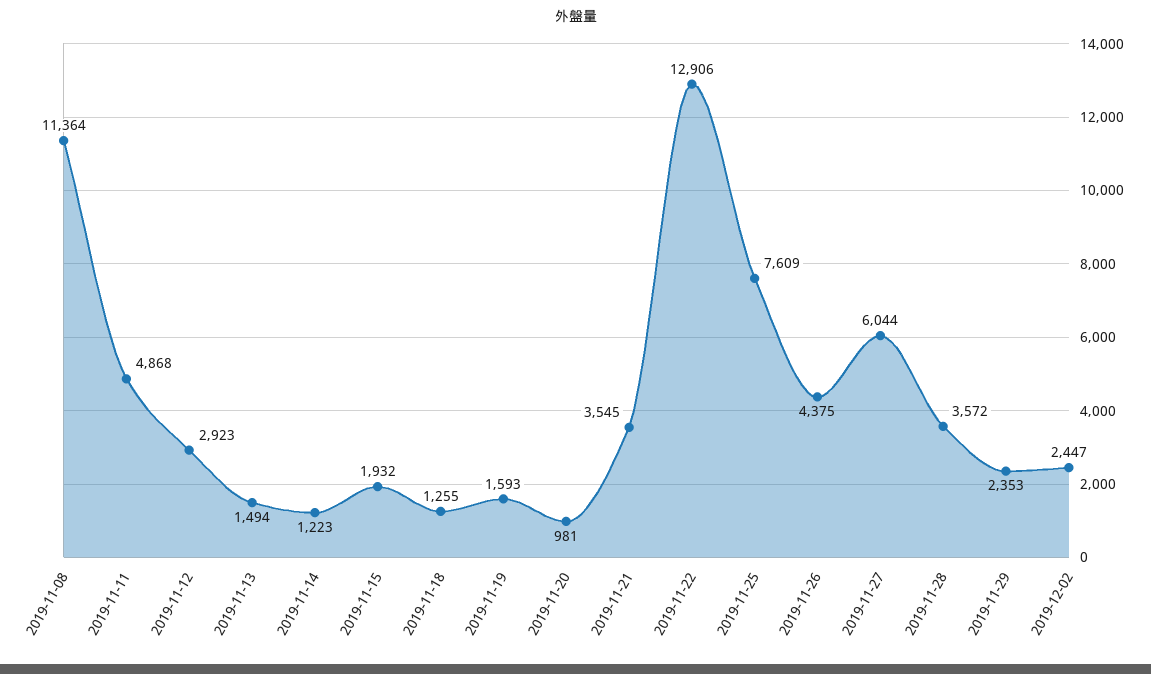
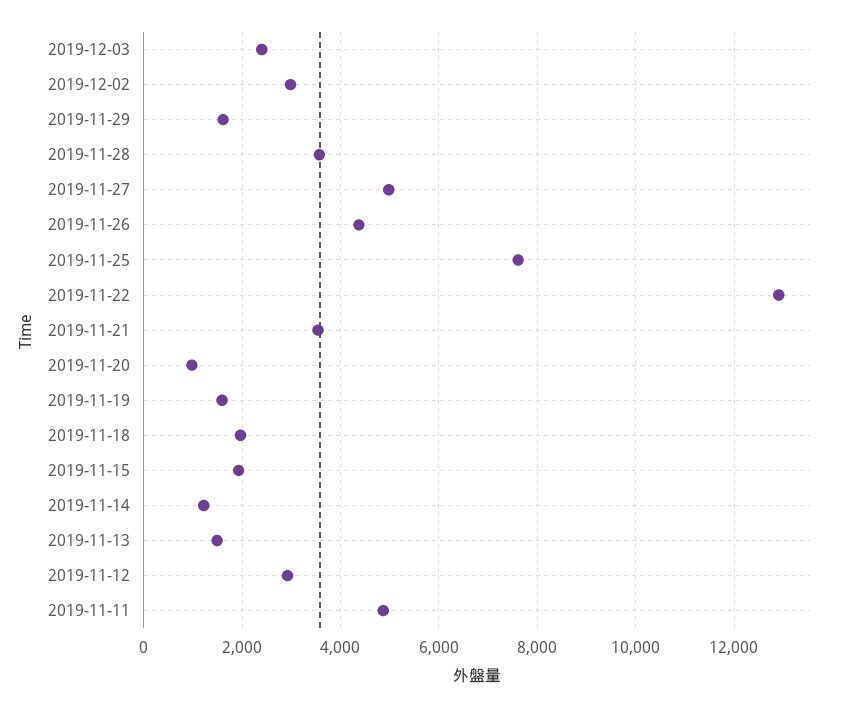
2019-11-08: 11364 -> none
2019-11-18: 1255 -> 2000
2019-11-27: 6044 -> 5000
2019-11-29: 2353 -> 1600
2019-12-02: 2447 -> 3000
2019-12-03: none -> 2400

